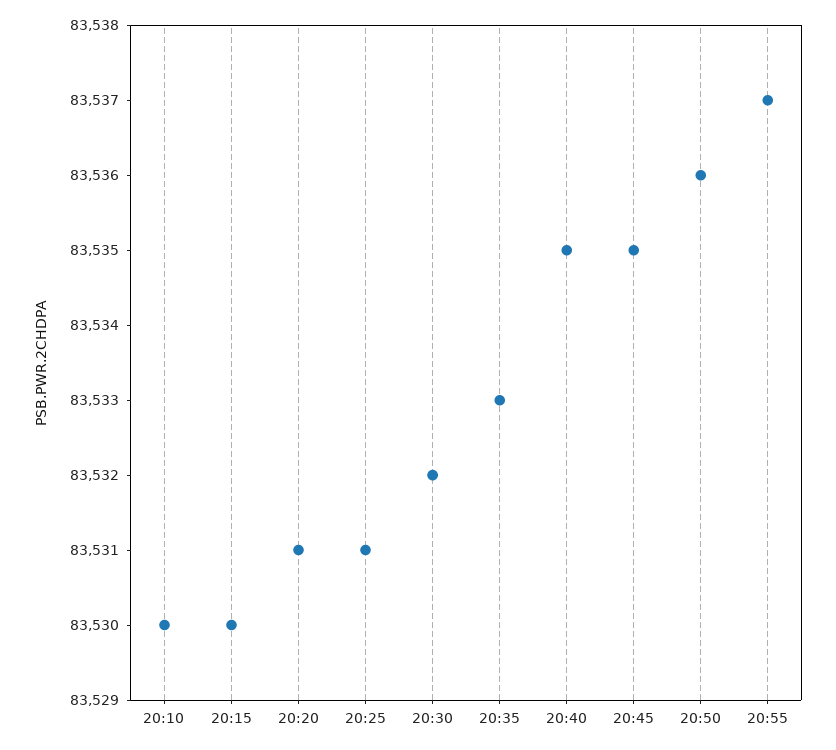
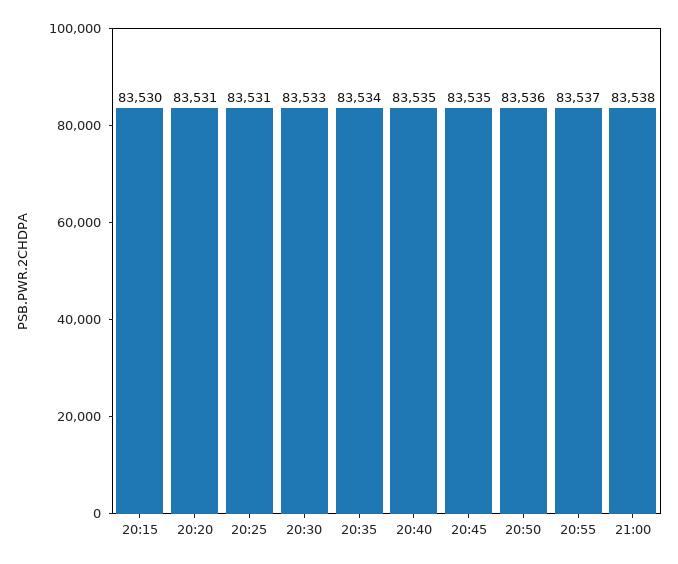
20:10: 83530 -> none
20:30: 83532 -> 83533
20:35: 83533 -> 83534
21:00: none -> 83538

